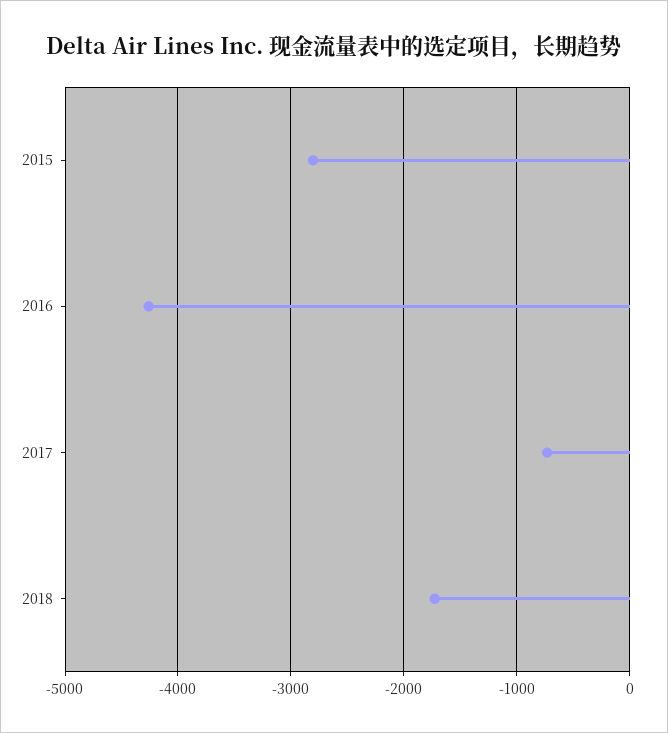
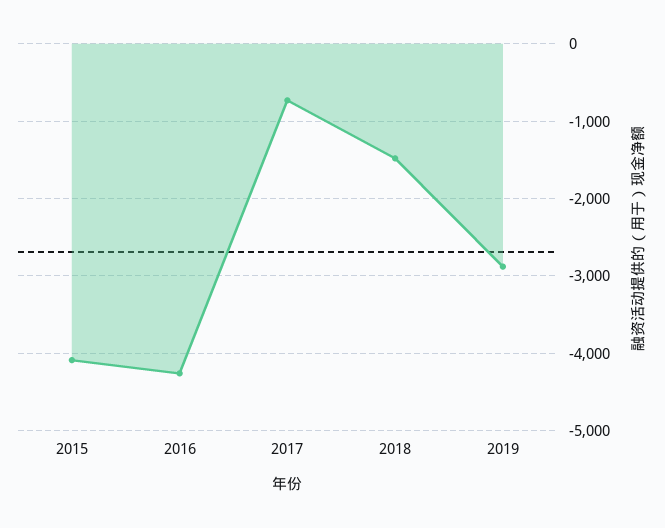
2015: -2800 -> -4100
2018: -1700 -> -1500
2019: none -> -2900

